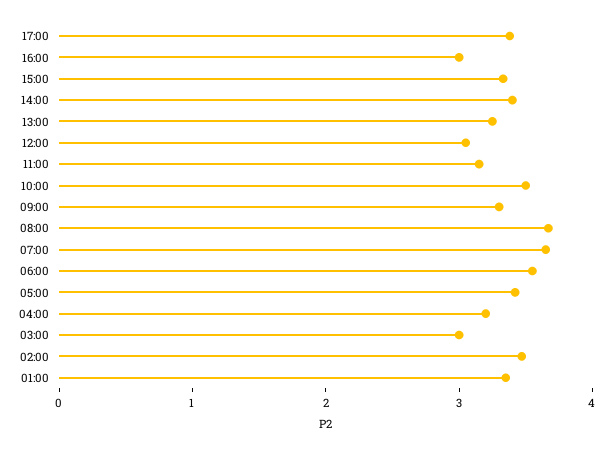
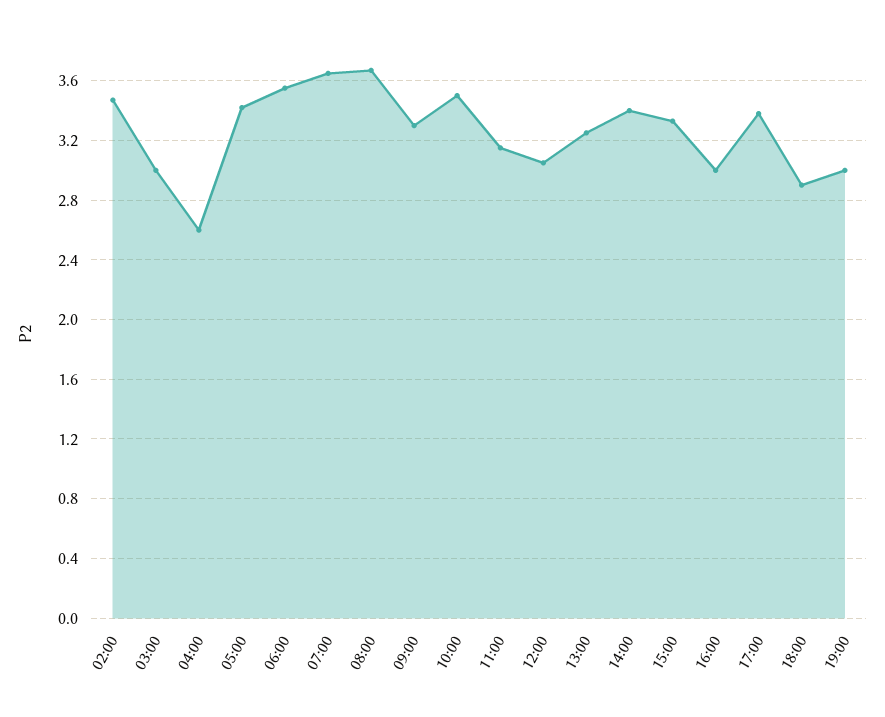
04:00: 3.2 -> 2.6
01:00: 3.4 -> none
18:00: none -> 2.9
19:00: none -> 3

